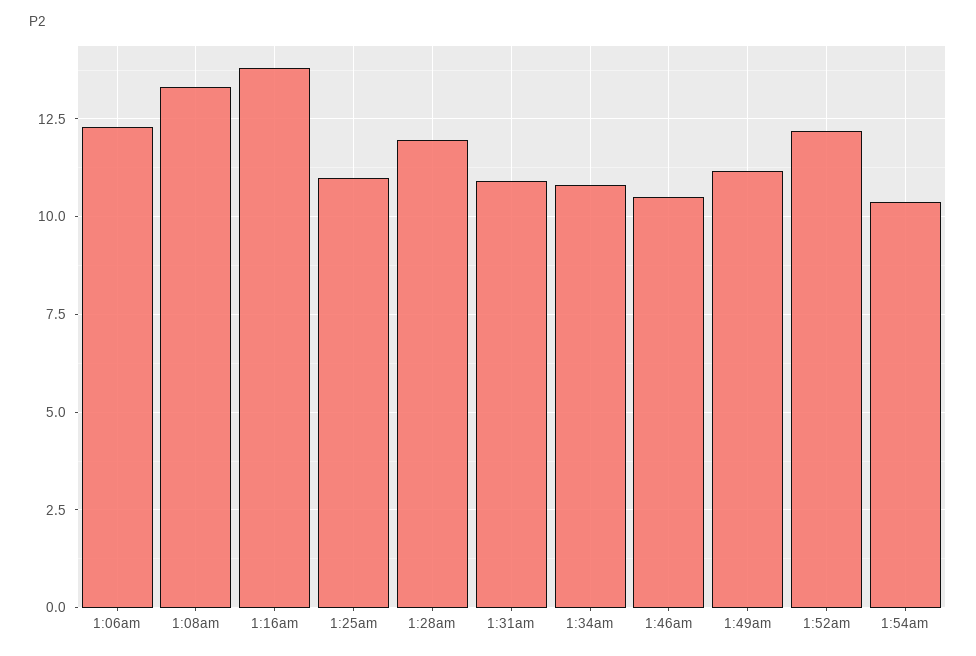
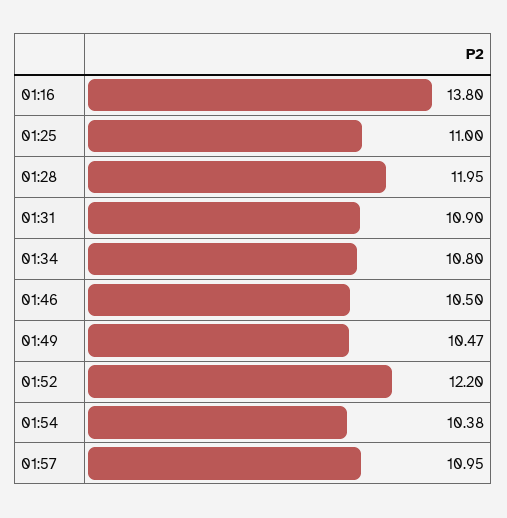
1:06am: 12.25 -> none
1:08am: 13.25 -> none
1:49am: 11.25 -> 10.47
01:57: none -> 10.95

